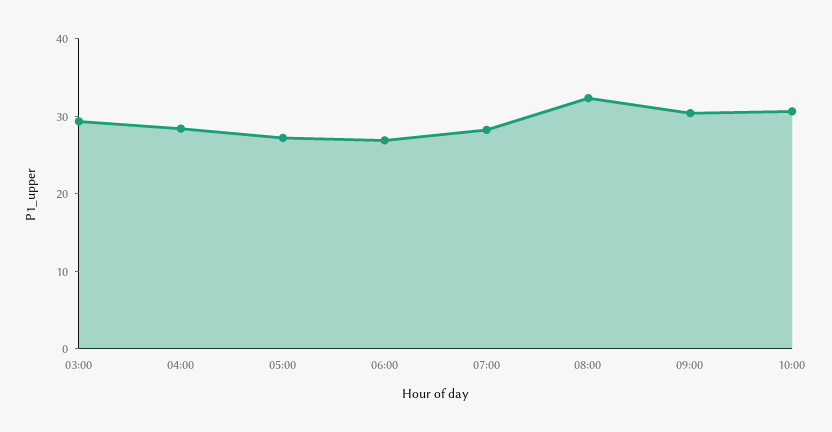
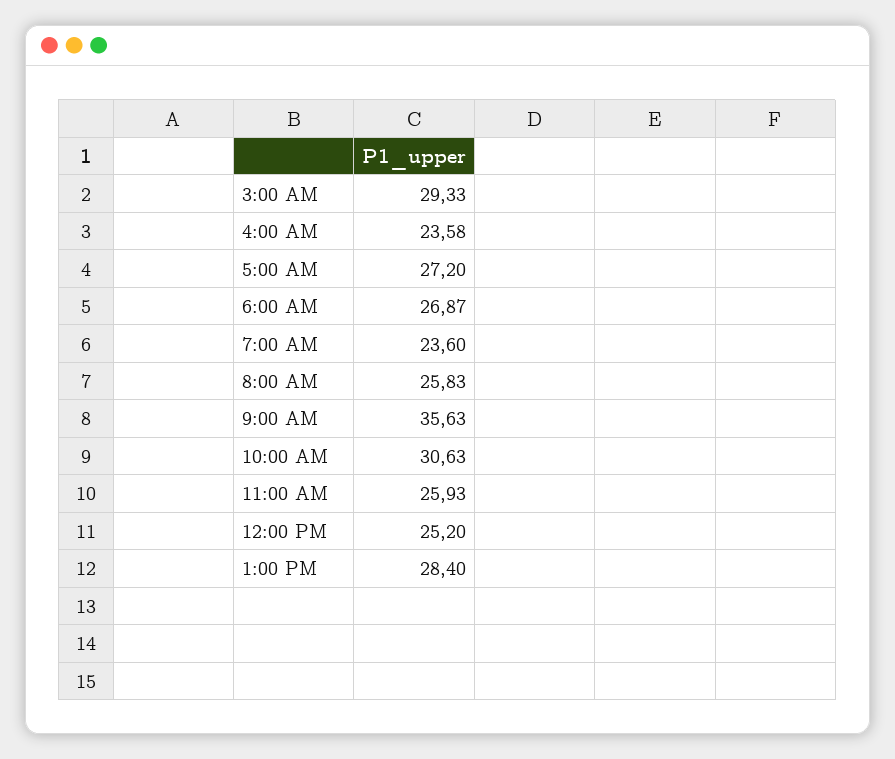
04:00: 28 -> 23.58
07:00: 28 -> 23.6
08:00: 32 -> 25.83
09:00: 30 -> 35.63
11:00 AM: none -> 25.93
12:00 PM: none -> 25.2
1:00 PM: none -> 28.4

